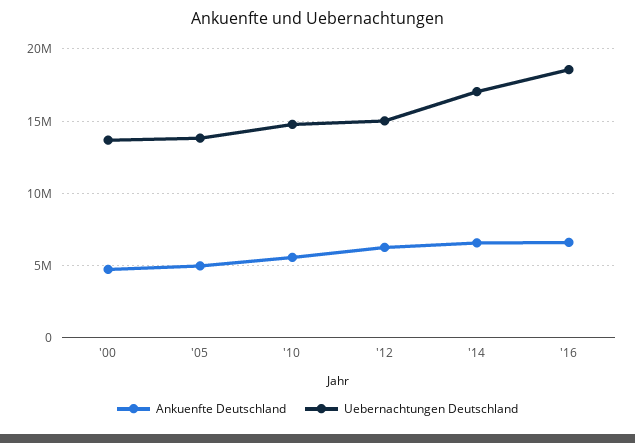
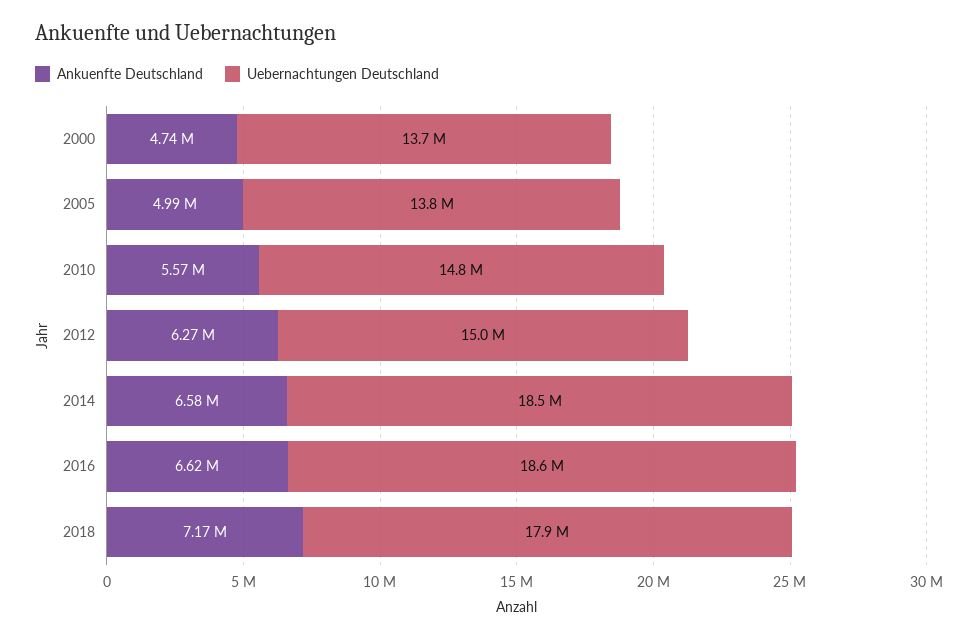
Uebernachtungen Deutschland, '14: 17000000 -> 18500000
Ankuenfte Deutschland, 2018: none -> 7170000
Uebernachtungen Deutschland, 2018: none -> 17900000

